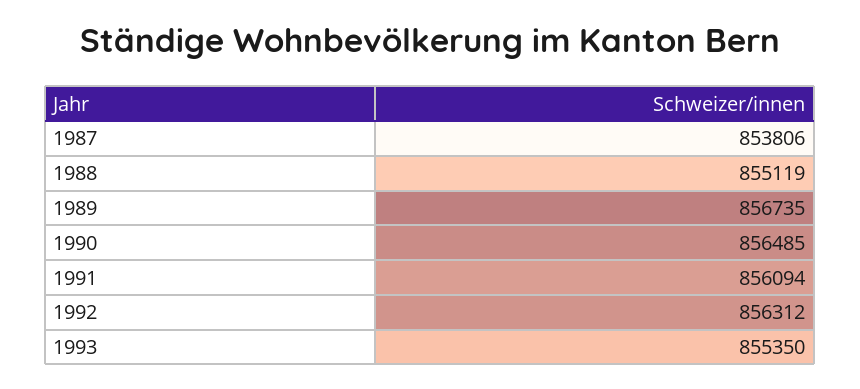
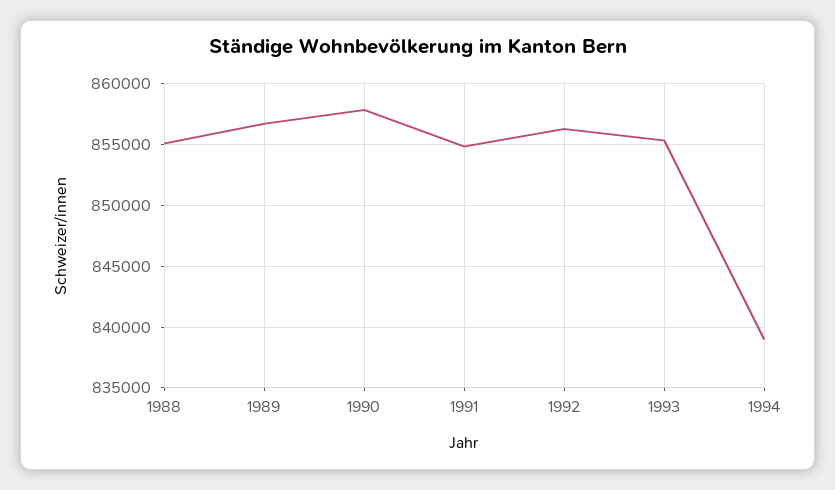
1987: 853806 -> none
1990: 856485 -> 858000
1991: 856094 -> 855000
1994: none -> 839000

